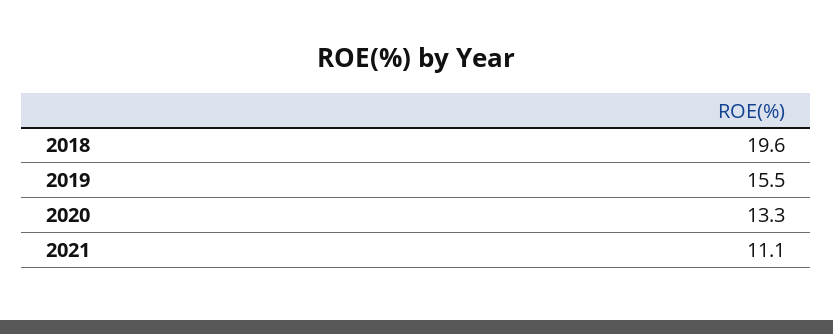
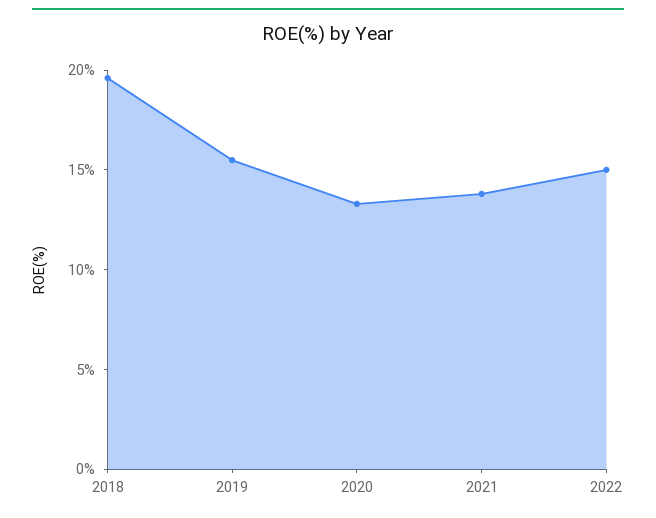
2021: 11.1 -> 14
2022: none -> 15

